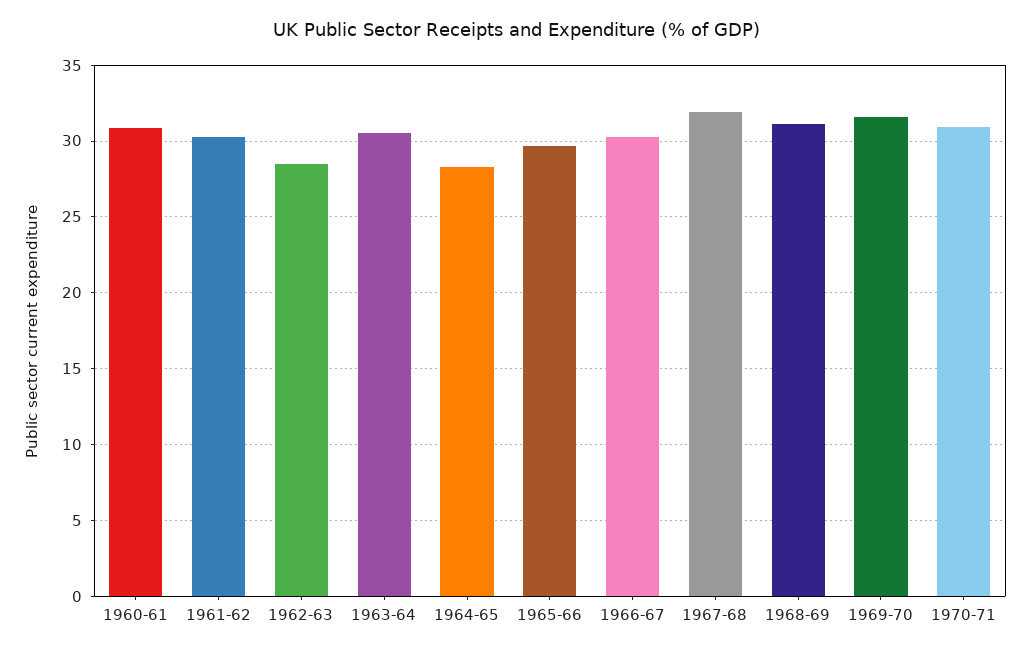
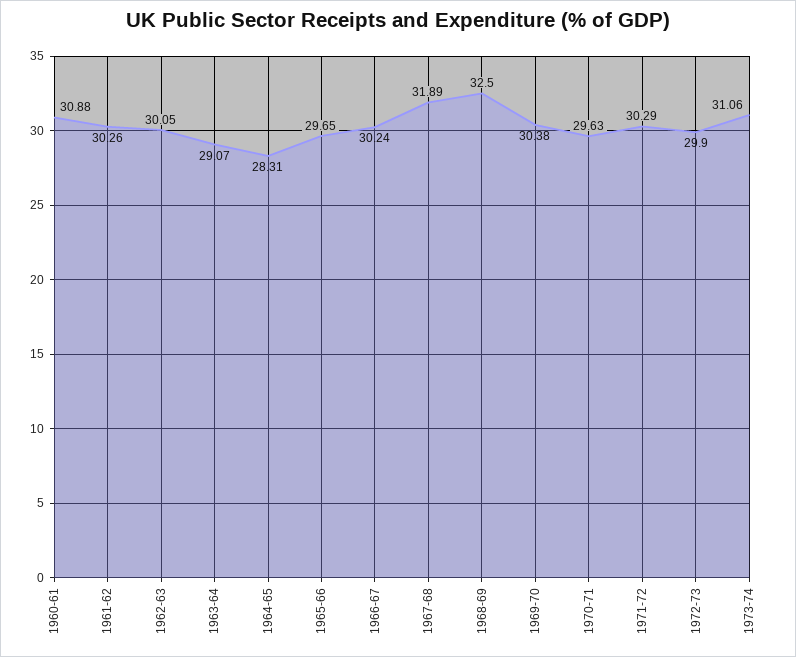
1962-63: 28.5 -> 30.05
1963-64: 30.5 -> 29.07
1968-69: 31 -> 32.5
1969-70: 31.5 -> 30.38
1970-71: 31 -> 29.63
1971-72: none -> 30.29
1972-73: none -> 29.9
1973-74: none -> 31.06

